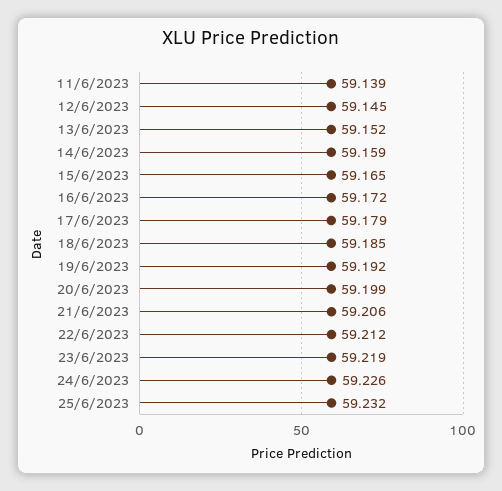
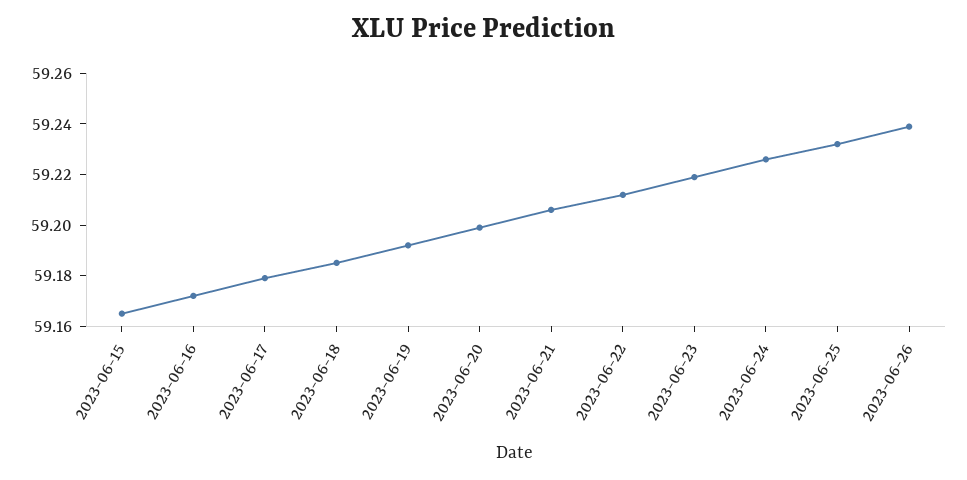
11/6/2023: 59.139 -> none
12/6/2023: 59.145 -> none
13/6/2023: 59.152 -> none
14/6/2023: 59.159 -> none
2023-06-26: none -> 59.24

